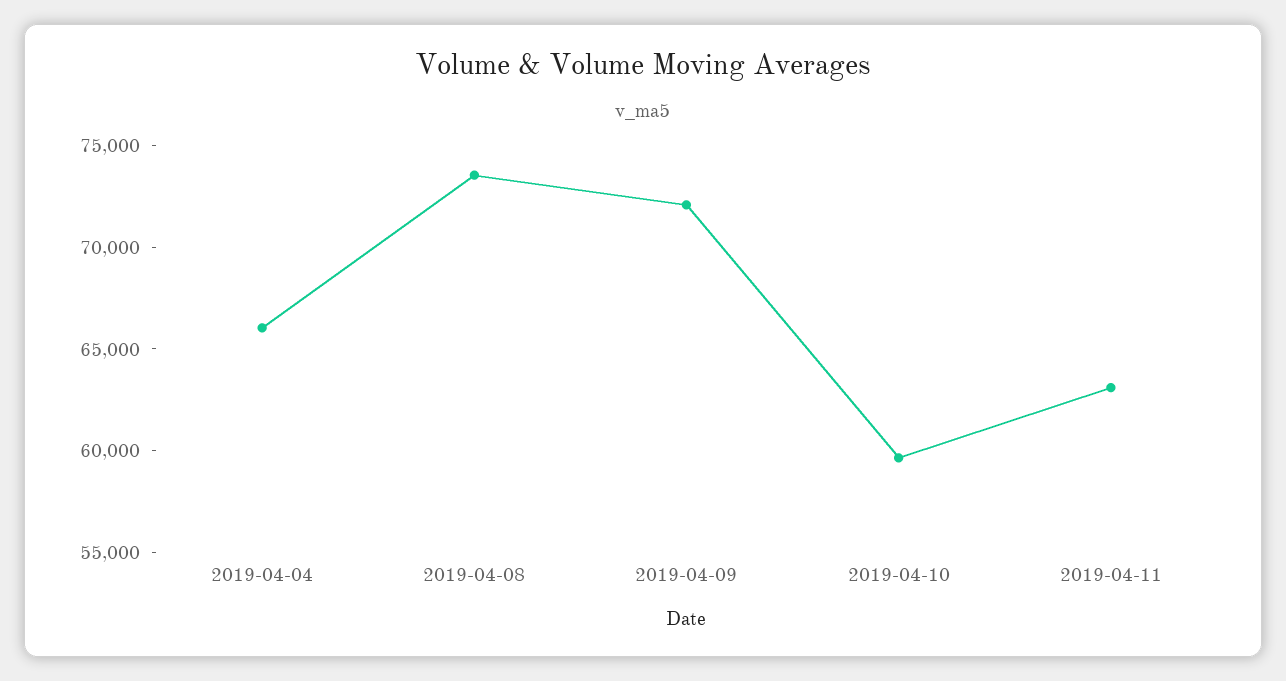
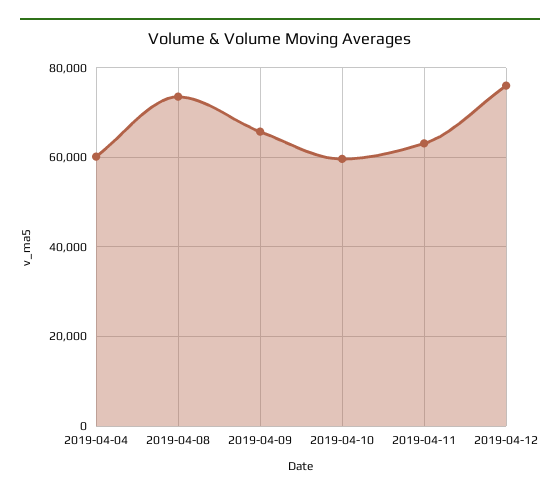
2019-04-04: 66000 -> 60000
2019-04-09: 72000 -> 66000
2019-04-12: none -> 76000

